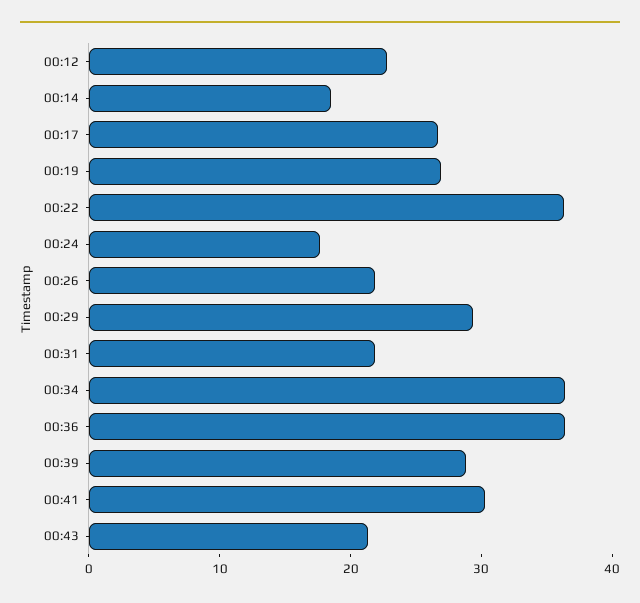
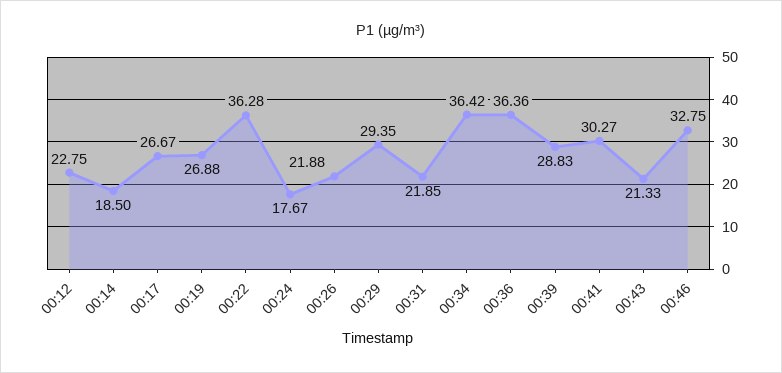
00:46: none -> 32.75

